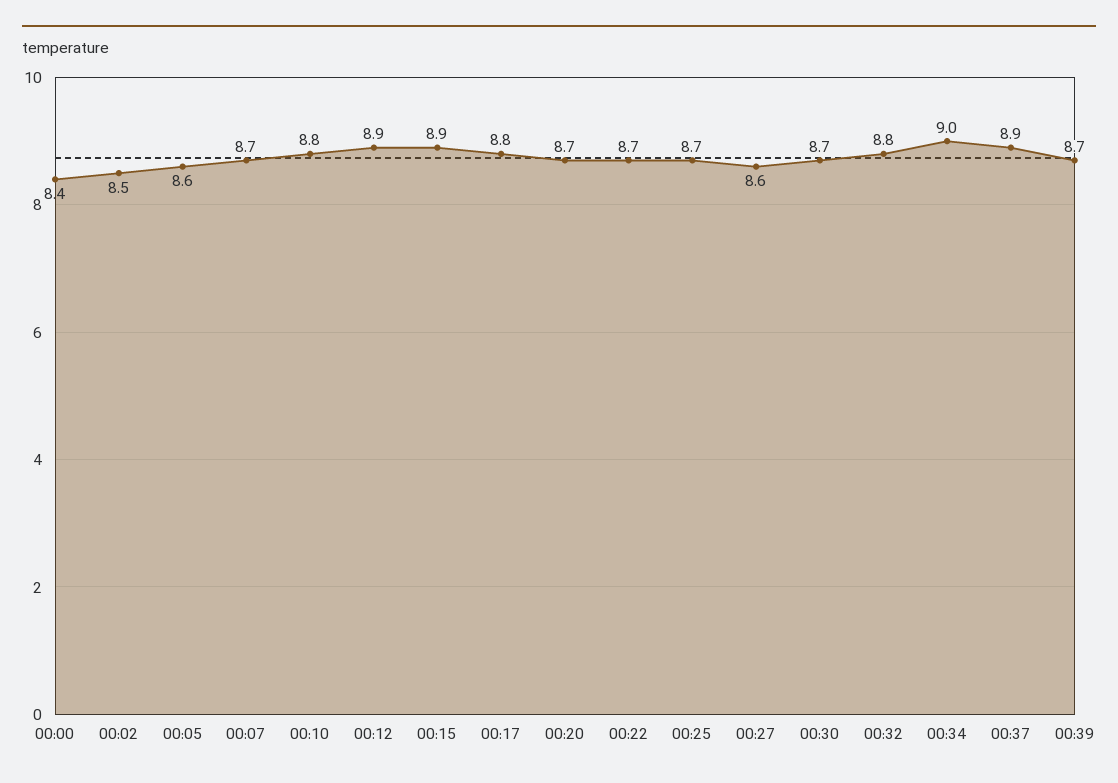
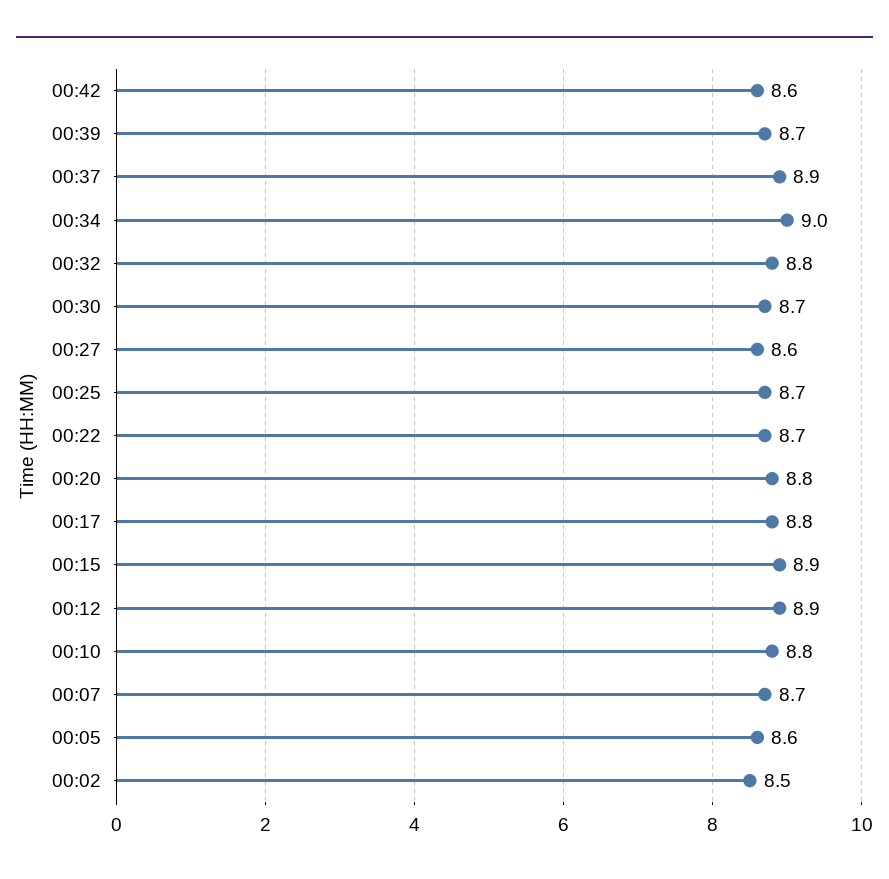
00:00: 8.4 -> none
00:20: 8.7 -> 8.8
00:42: none -> 8.6

